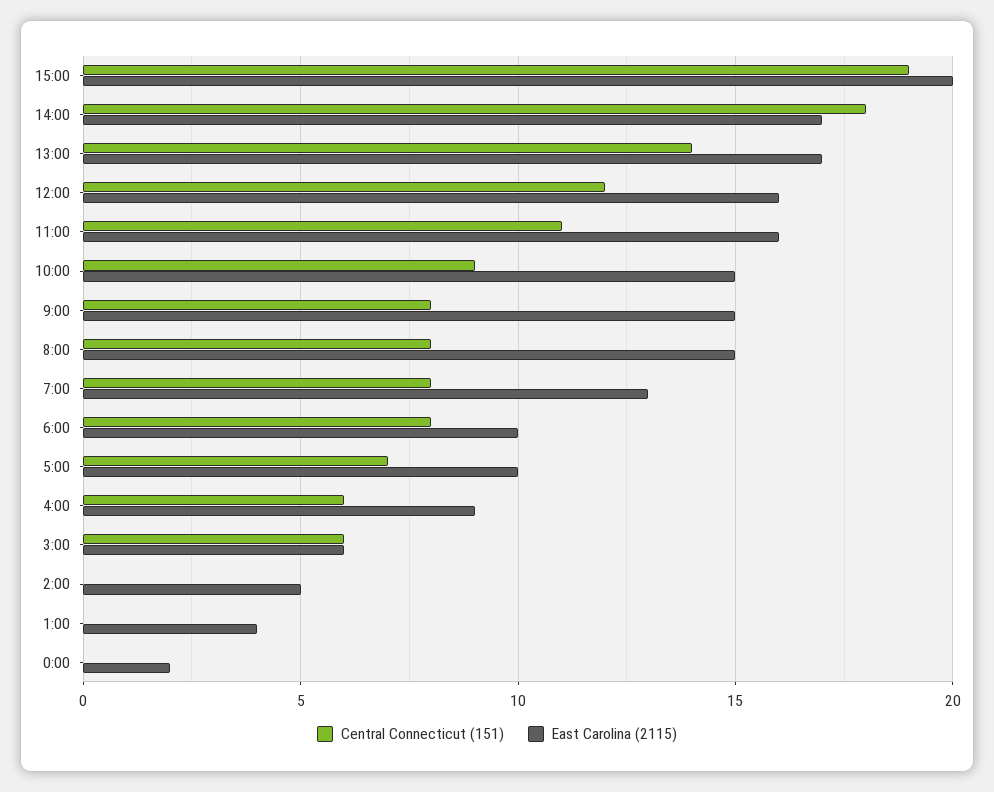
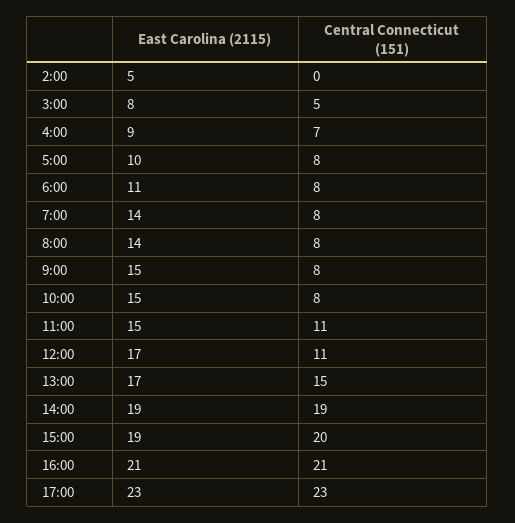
Central Connecticut (151), 15:00: 19 -> 20
East Carolina (2115), 15:00: 20 -> 19
Central Connecticut (151), 14:00: 18 -> 19
East Carolina (2115), 14:00: 17 -> 19
Central Connecticut (151), 13:00: 14 -> 15
Central Connecticut (151), 12:00: 12 -> 11
East Carolina (2115), 12:00: 16 -> 17
East Carolina (2115), 11:00: 16 -> 15
Central Connecticut (151), 10:00: 9 -> 8
East Carolina (2115), 8:00: 15 -> 14
East Carolina (2115), 7:00: 13 -> 14
East Carolina (2115), 6:00: 10 -> 11
Central Connecticut (151), 5:00: 7 -> 8
Central Connecticut (151), 4:00: 6 -> 7
Central Connecticut (151), 3:00: 6 -> 5
East Carolina (2115), 3:00: 6 -> 8
Central Connecticut (151), 1:00: 0 -> none
East Carolina (2115), 1:00: 4 -> none
Central Connecticut (151), 0:00: 0 -> none
East Carolina (2115), 0:00: 2 -> none
East Carolina (2115), 16:00: none -> 21
Central Connecticut (151), 16:00: none -> 21
East Carolina (2115), 17:00: none -> 23
Central Connecticut (151), 17:00: none -> 23

